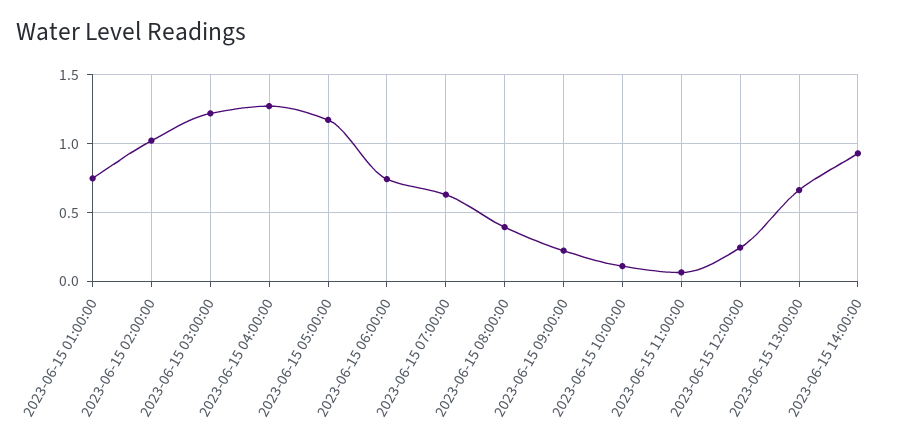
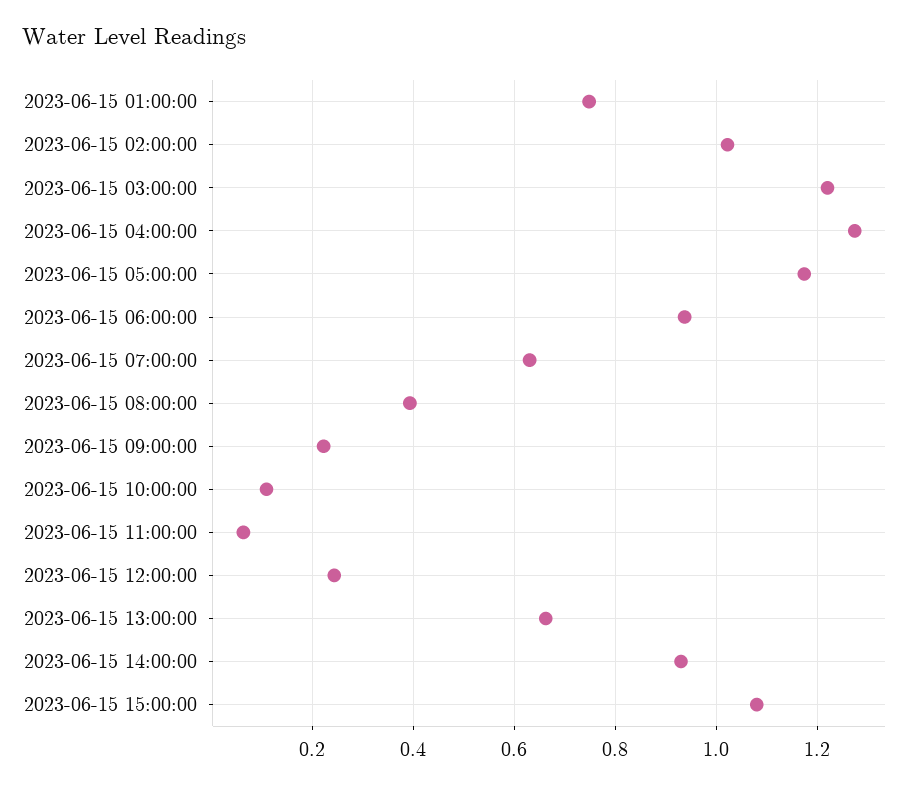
2023-06-15 06:00:00: 0.75 -> 0.94
2023-06-15 15:00:00: none -> 1.08

